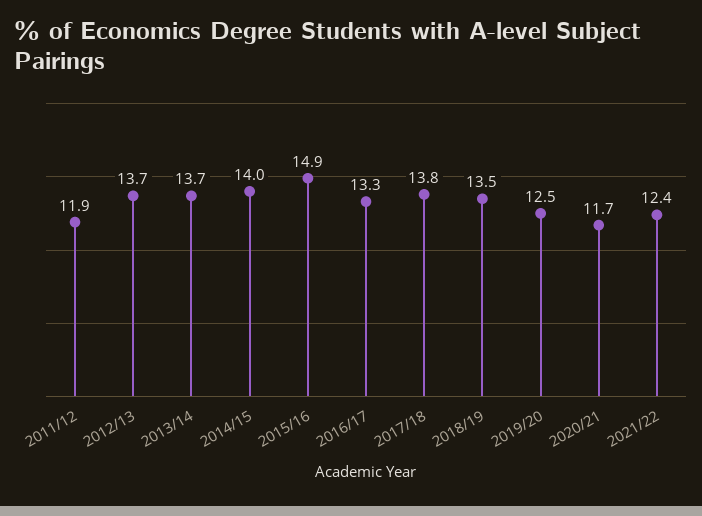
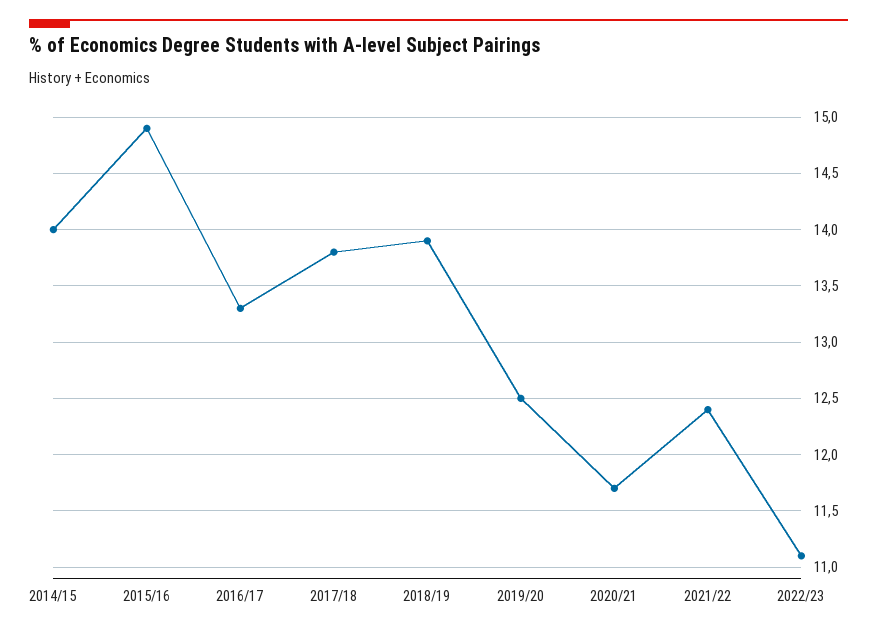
2011/12: 11.9 -> none
2012/13: 13.7 -> none
2013/14: 13.7 -> none
2018/19: 13.5 -> 13.9
2022/23: none -> 11.1

